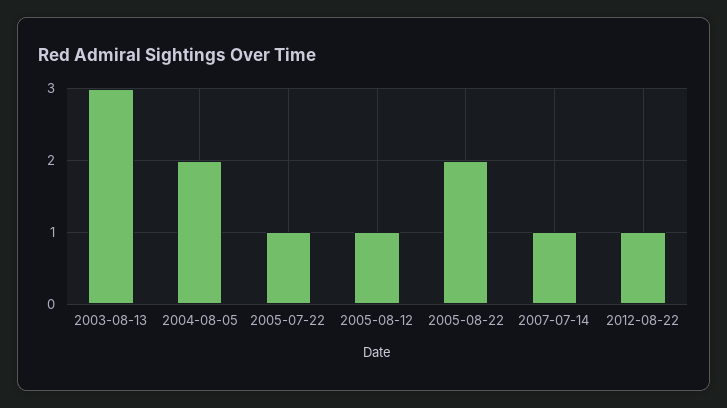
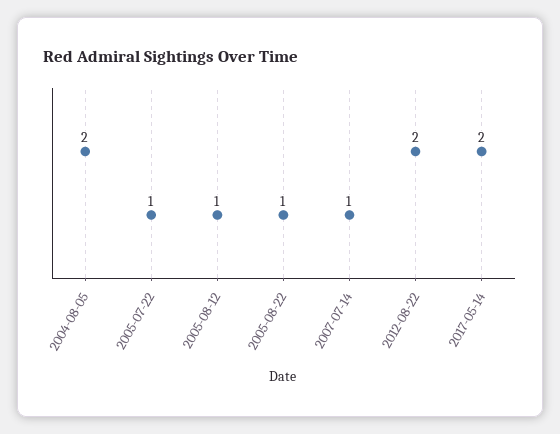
2003-08-13: 3 -> none
2005-08-22: 2 -> 1
2012-08-22: 1 -> 2
2017-05-14: none -> 2

